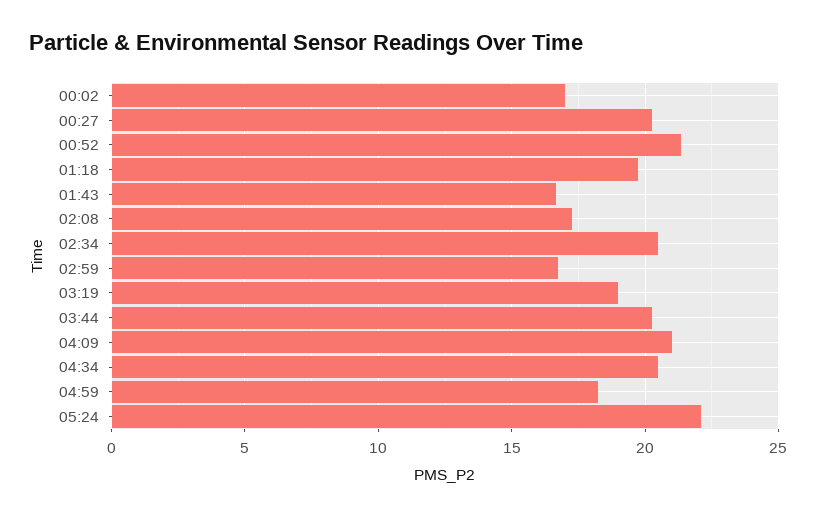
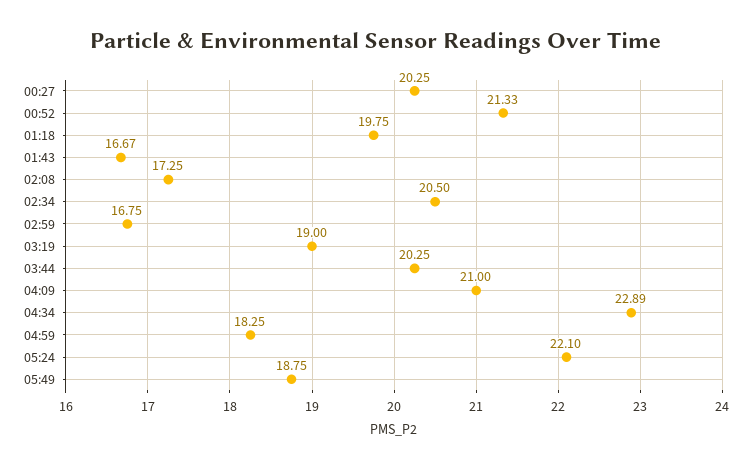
00:02: 17 -> none
04:34: 20.5 -> 22.89
05:49: none -> 18.75

